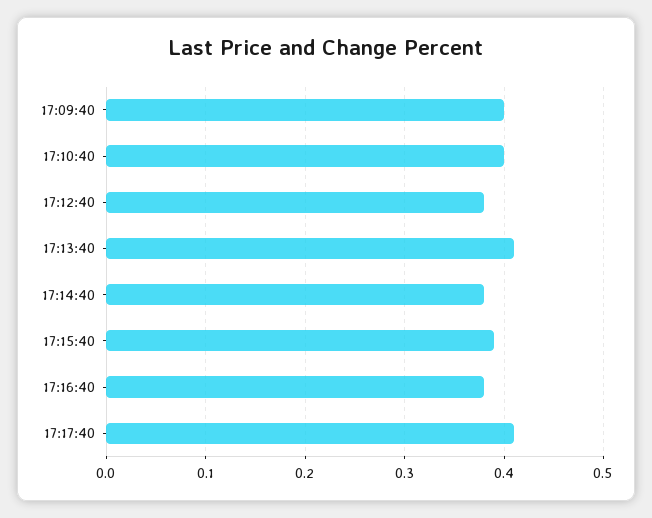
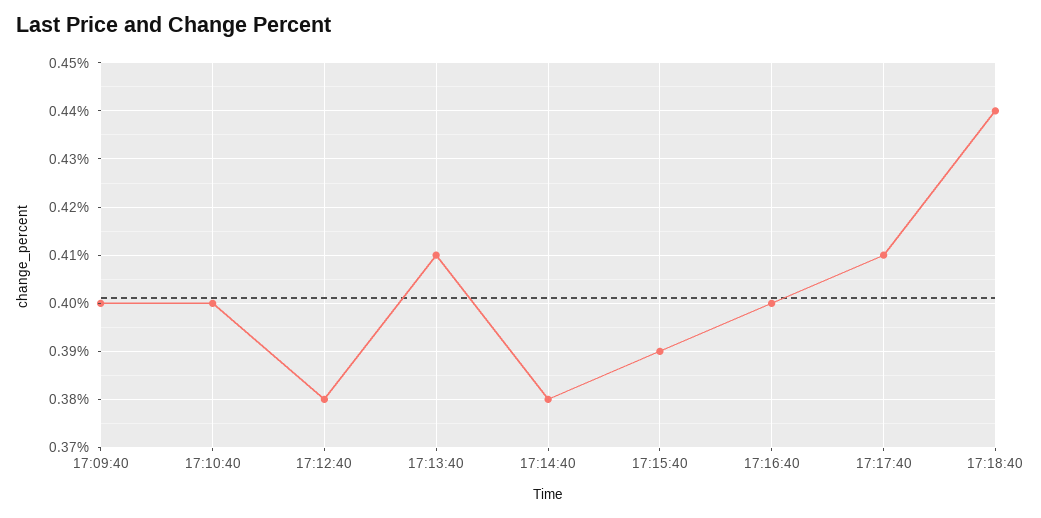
17:16:40: 0.38 -> 0.4
17:18:40: none -> 0.44

